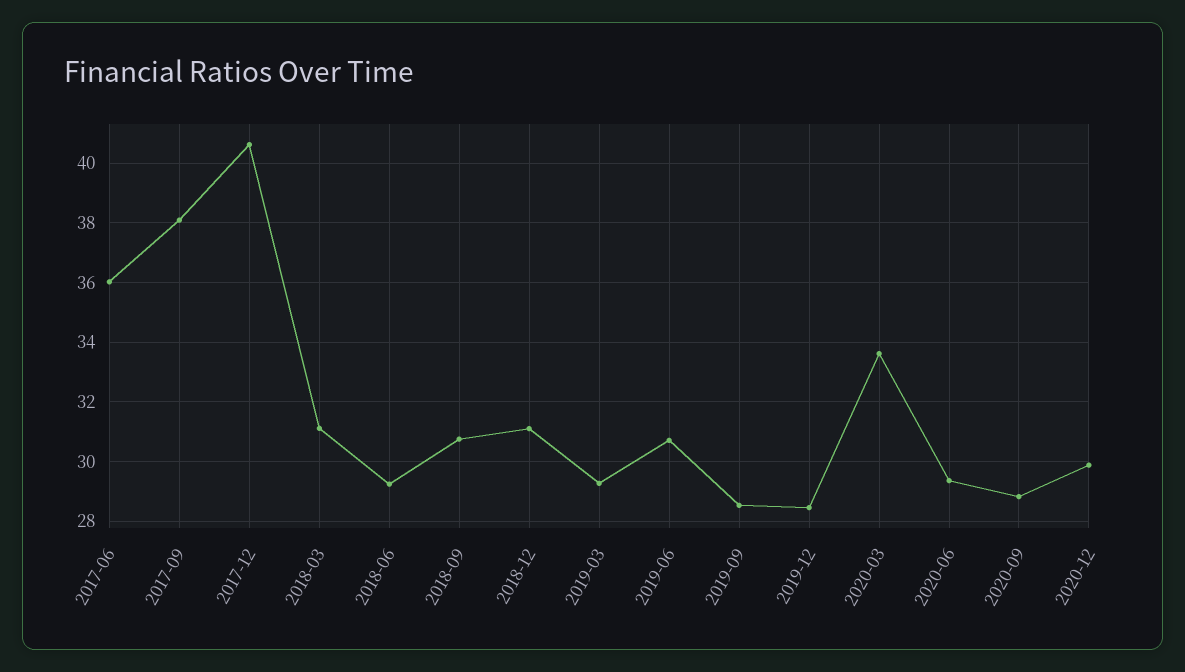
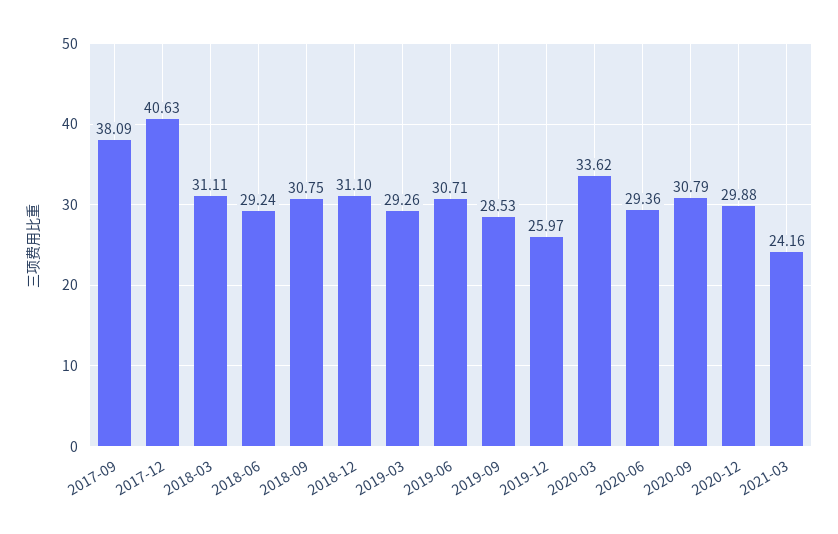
2017-06: 36 -> none
2019-12: 28.5 -> 25.97
2020-09: 28.75 -> 30.79
2021-03: none -> 24.16

